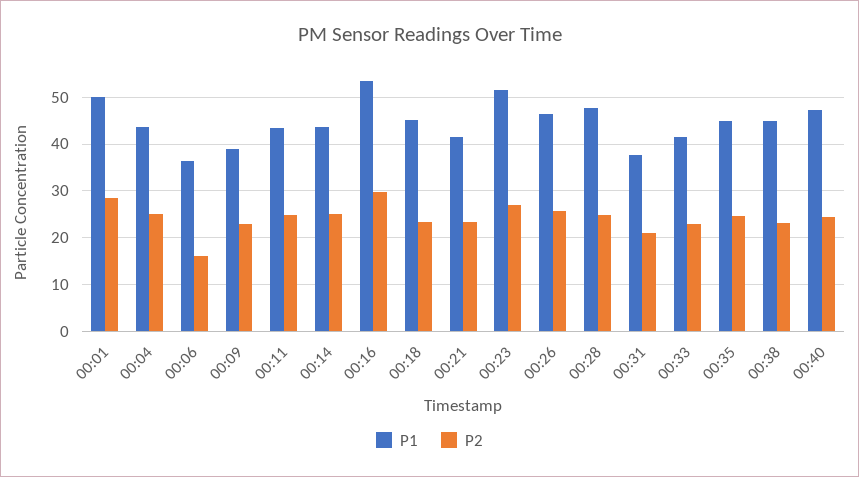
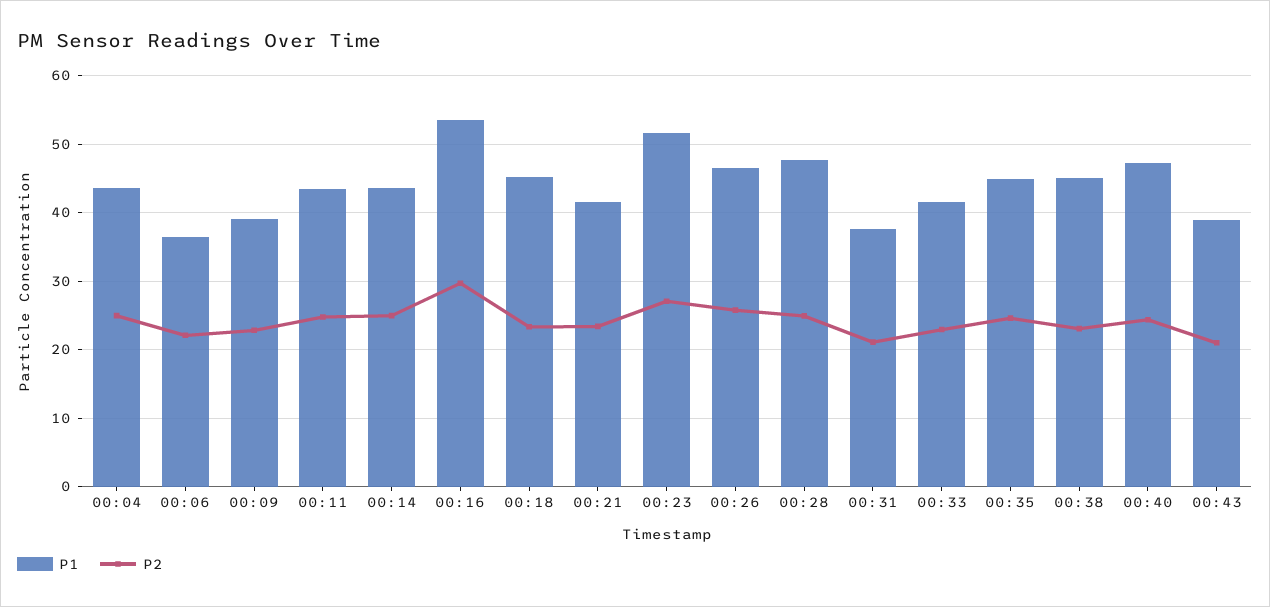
P1, 00:01: 50 -> none
P2, 00:01: 28 -> none
P2, 00:06: 16 -> 22
P1, 00:43: none -> 39
P2, 00:43: none -> 21

